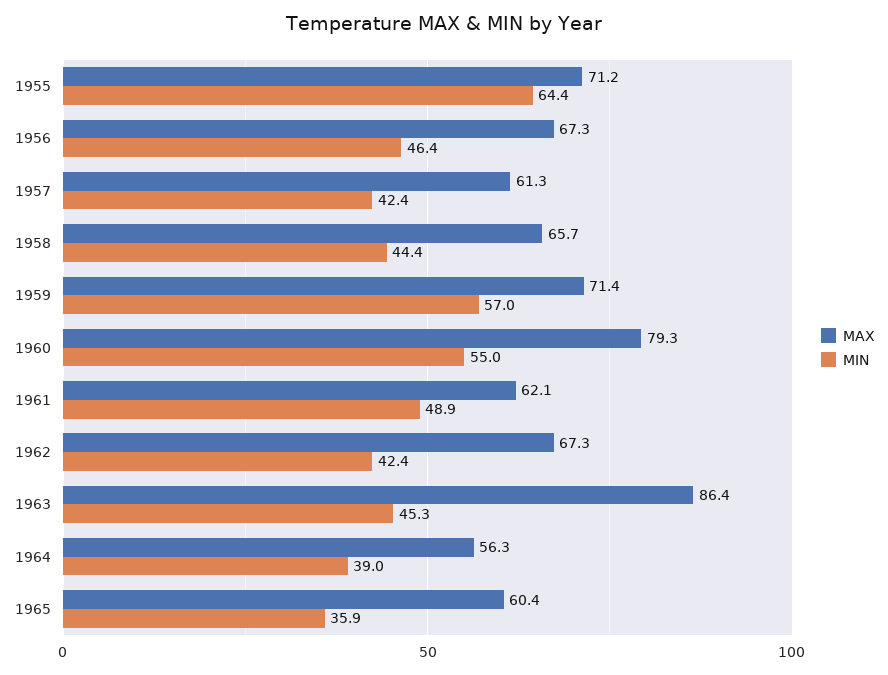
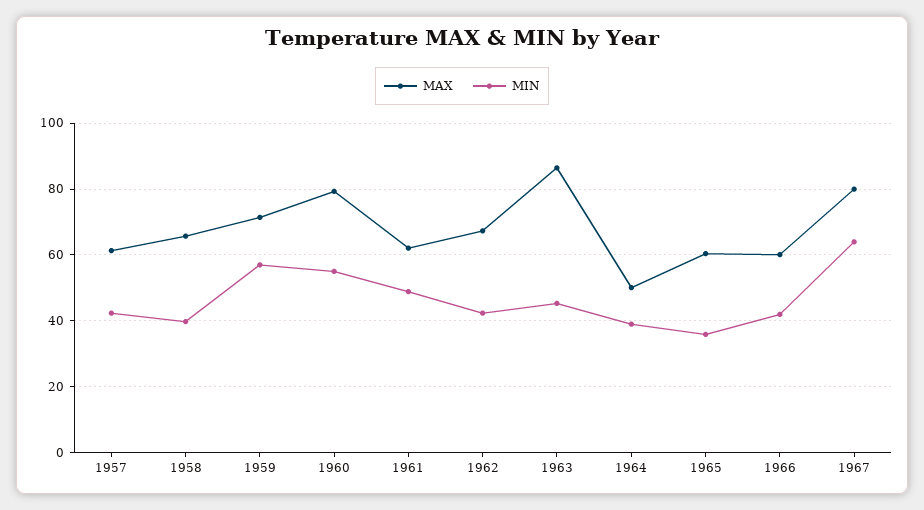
MAX, 1955: 71.2 -> none
MIN, 1955: 64.4 -> none
MAX, 1956: 67.3 -> none
MIN, 1956: 46.4 -> none
MIN, 1958: 44.4 -> 40
MAX, 1964: 56.3 -> 50
MAX, 1966: none -> 60
MIN, 1966: none -> 42
MAX, 1967: none -> 80
MIN, 1967: none -> 64

